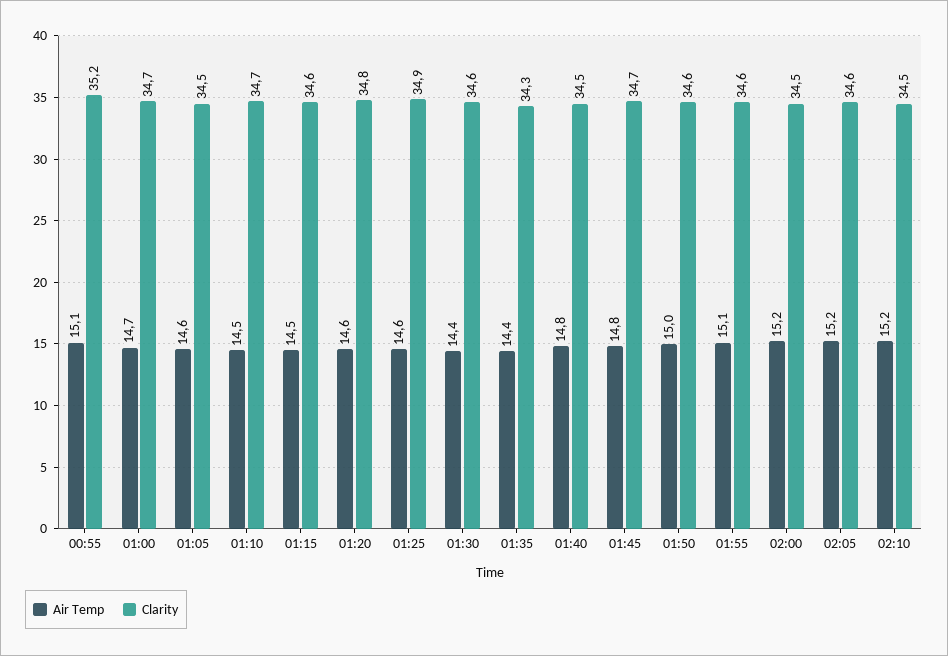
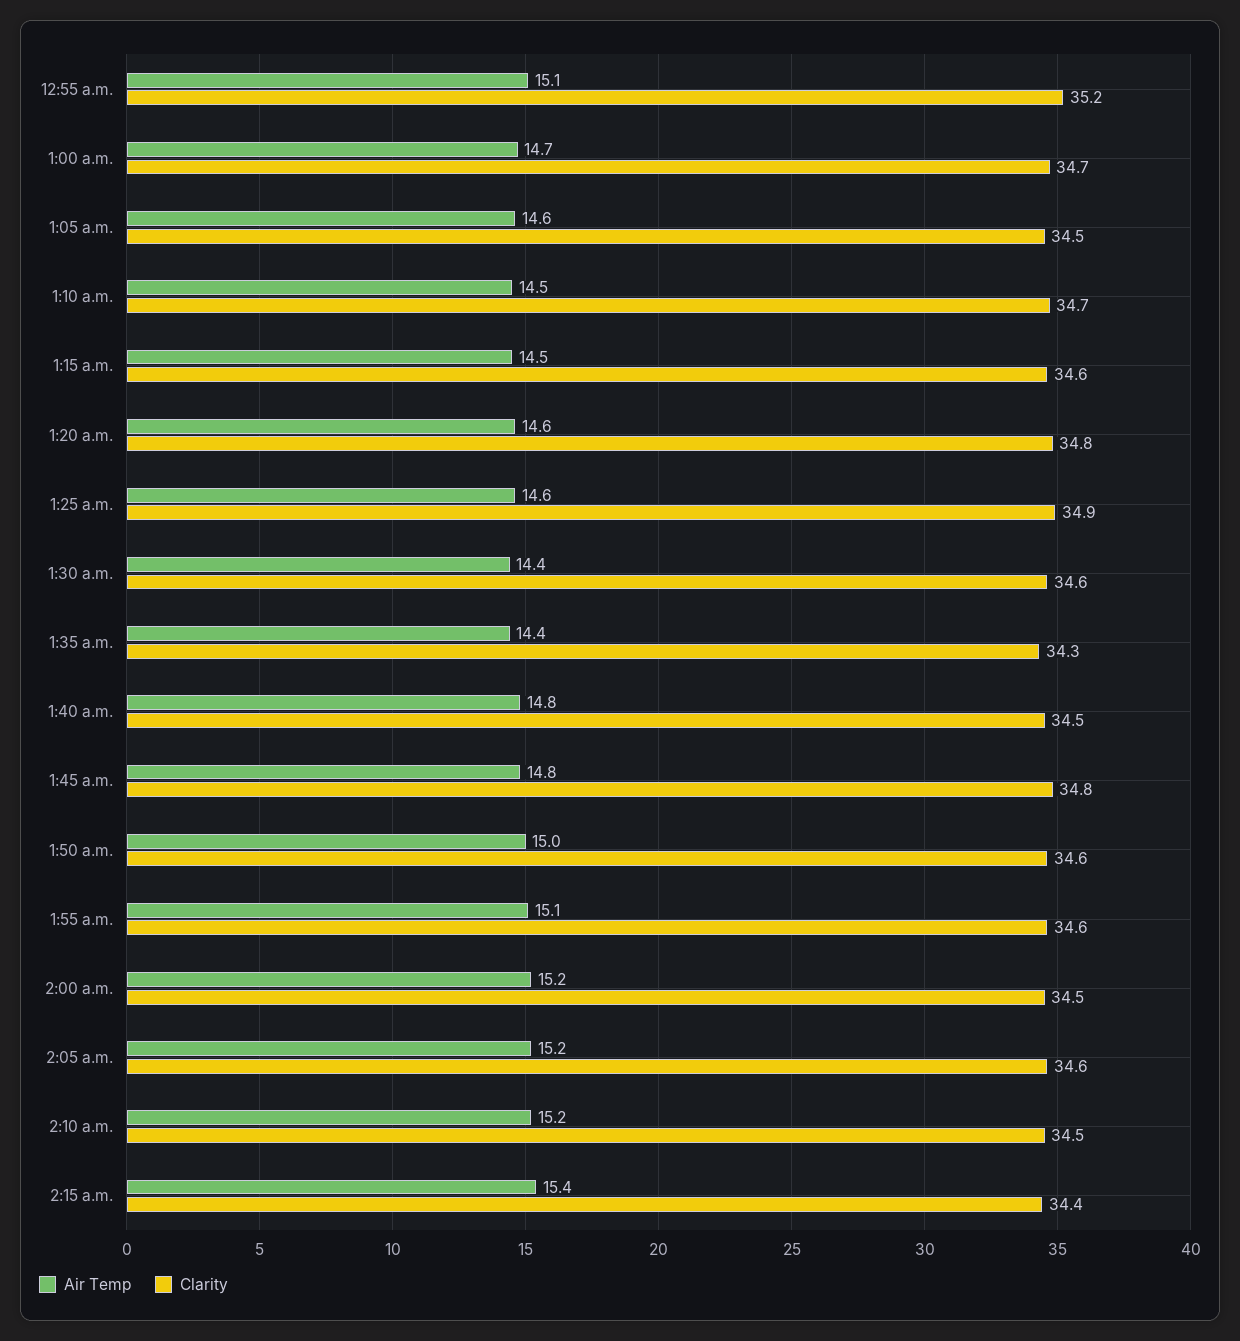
Clarity, 01:45: 34.7 -> 34.8
Air Temp, 2:15 a.m.: none -> 15.4
Clarity, 2:15 a.m.: none -> 34.4

